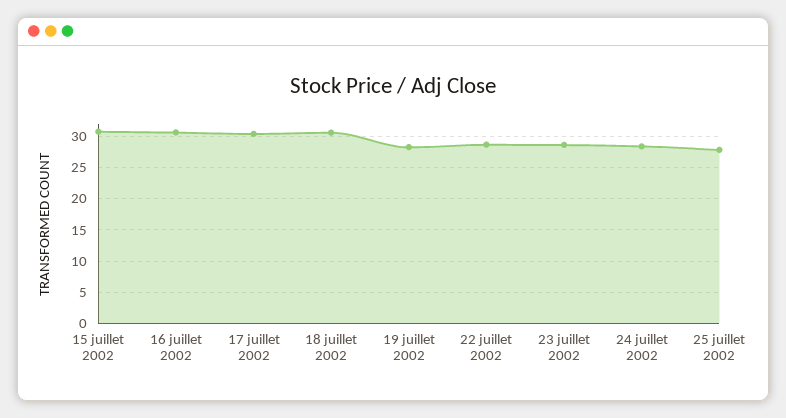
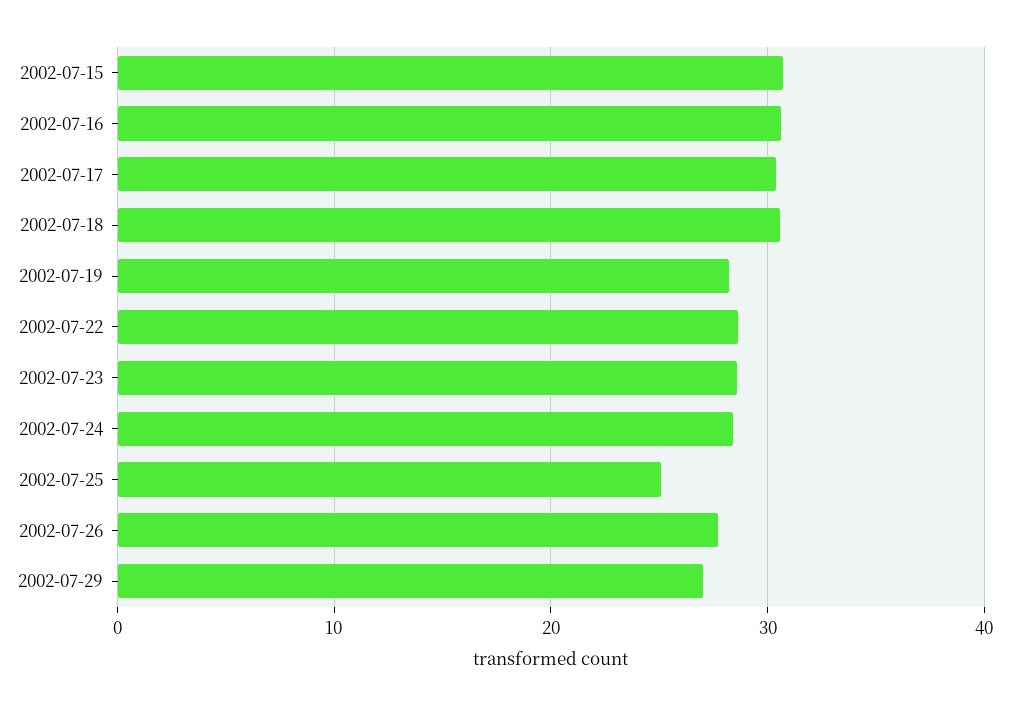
25 juillet 2002: 28 -> 25
2002-07-26: none -> 28
2002-07-29: none -> 27

